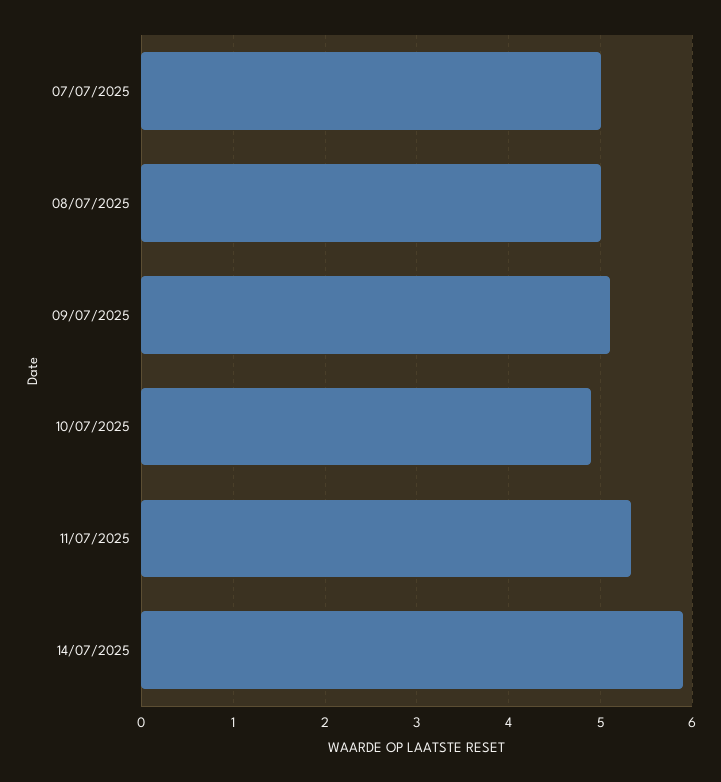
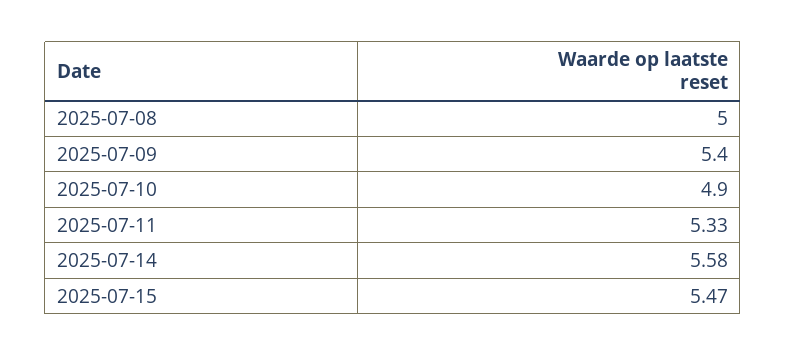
07/07/2025: 5 -> none
09/07/2025: 5.1 -> 5.4
14/07/2025: 5.9 -> 5.58
2025-07-15: none -> 5.47

